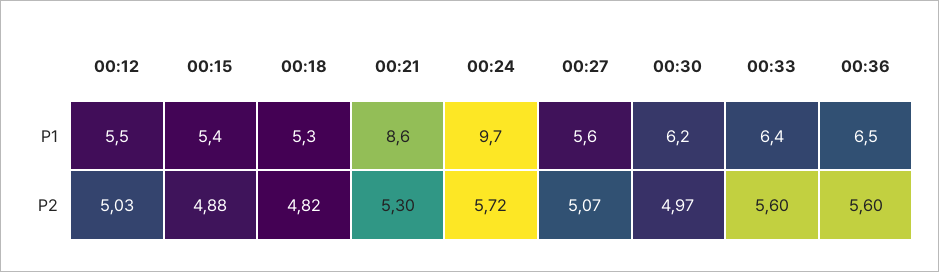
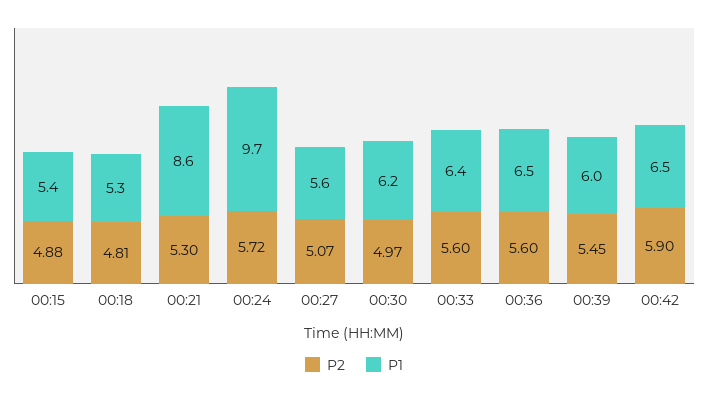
P1, 00:12: 5.5 -> none
P2, 00:12: 5.03 -> none
P2, 00:18: 4.82 -> 4.81
P2, 00:39: none -> 5.45
P1, 00:39: none -> 6
P2, 00:42: none -> 5.9
P1, 00:42: none -> 6.5

